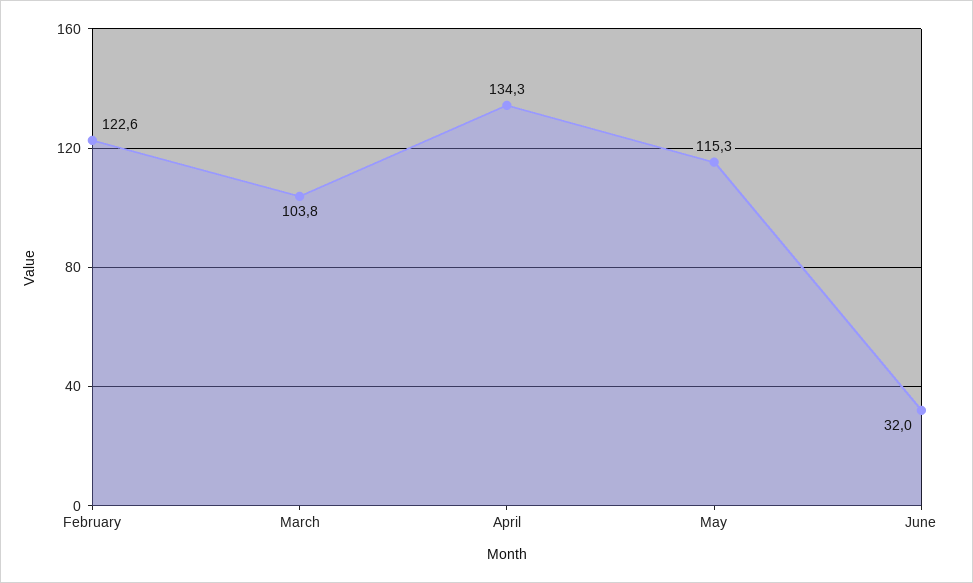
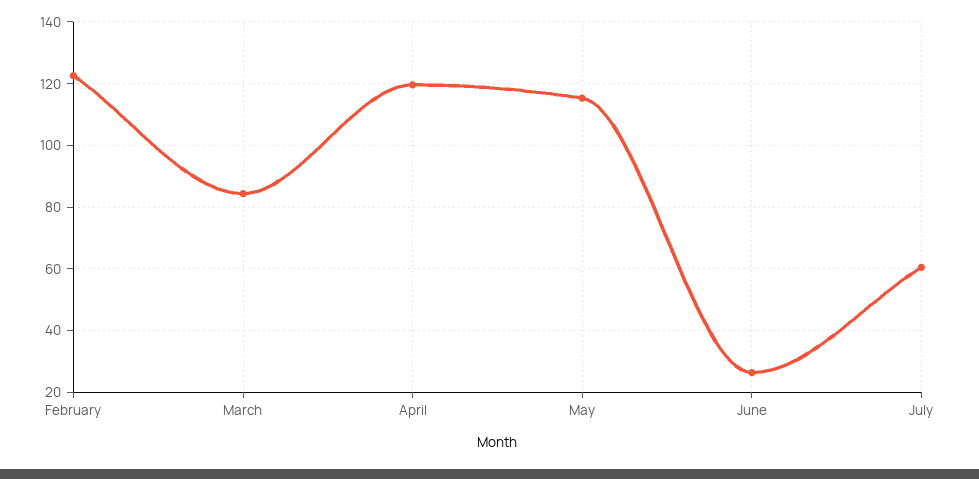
March: 103.8 -> 84
April: 134.3 -> 120
June: 32 -> 26
July: none -> 60

